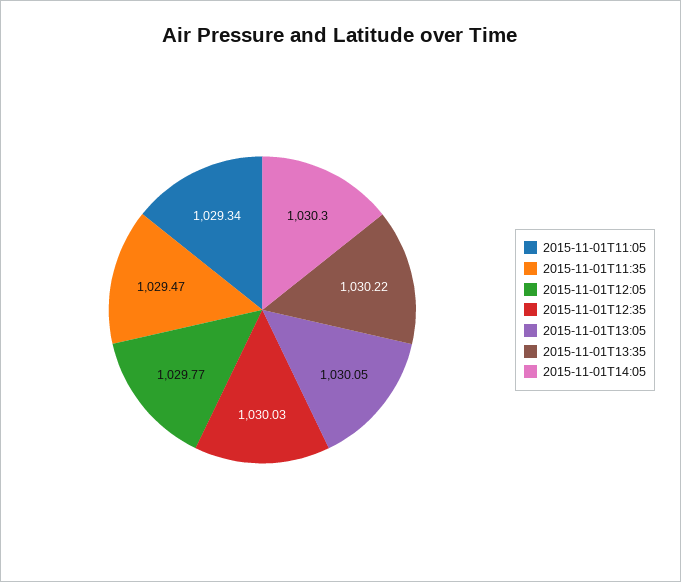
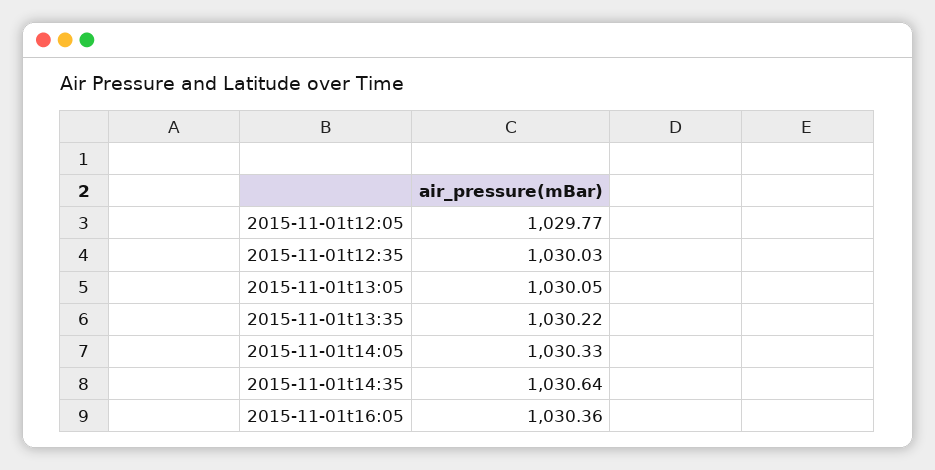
2015-11-01T11:05: 1029.34 -> none
2015-11-01T11:35: 1029.47 -> none
2015-11-01T14:05: 1030.3 -> 1030.33
2015-11-01t14:35: none -> 1030.64
2015-11-01t16:05: none -> 1030.36

